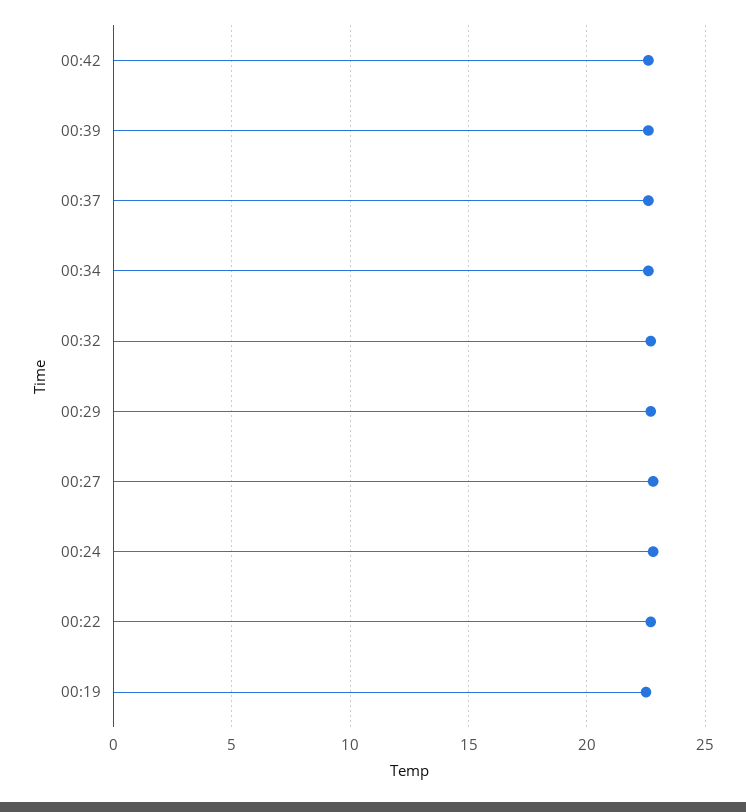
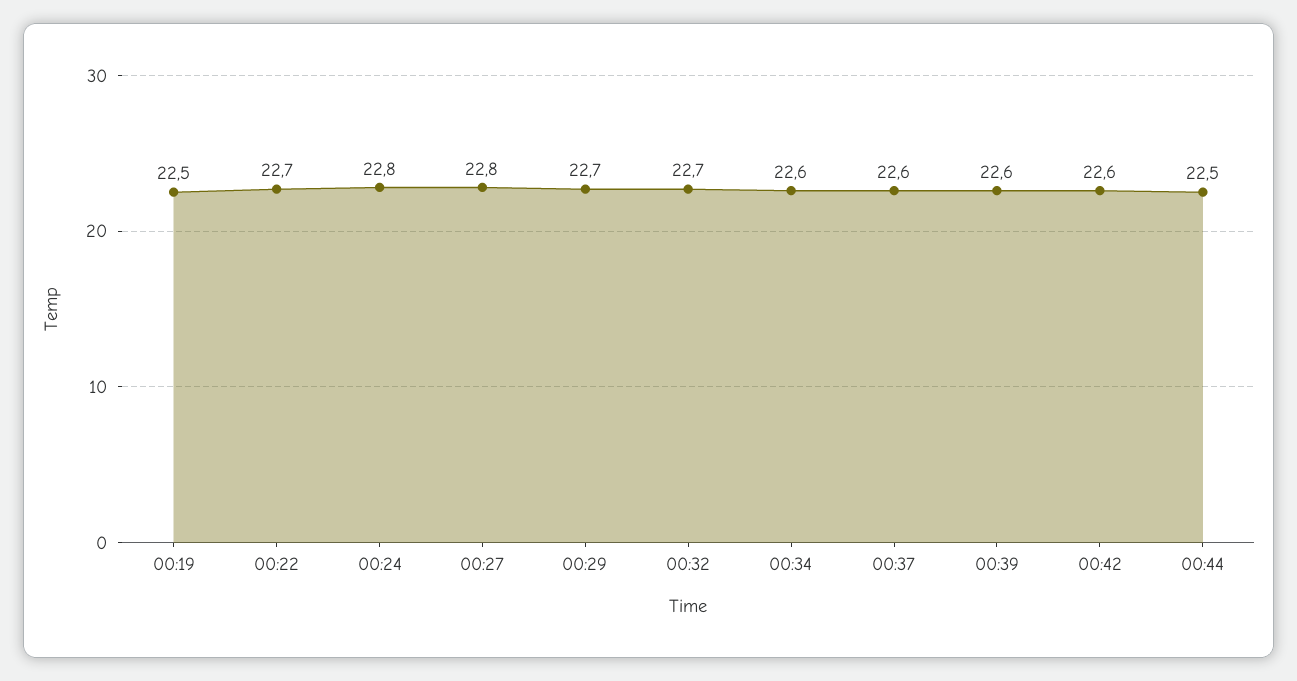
00:44: none -> 22.5

